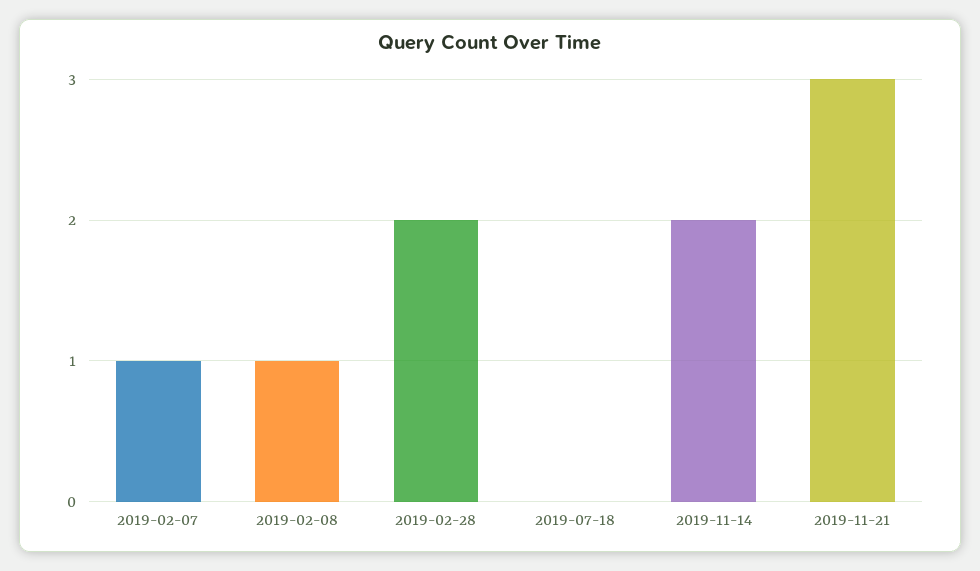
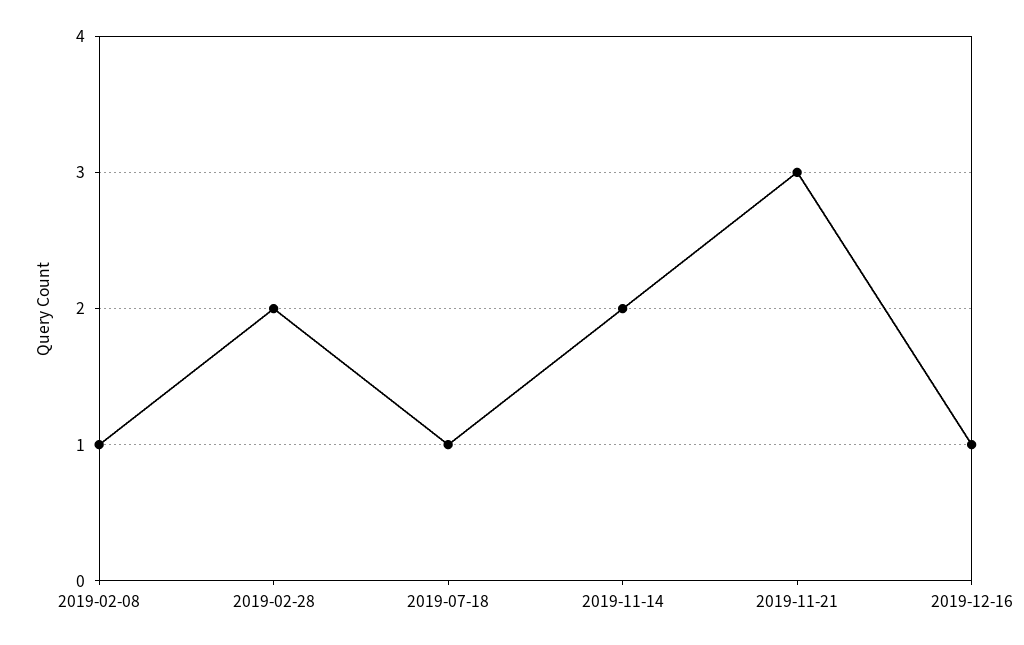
2019-02-07: 1 -> none
2019-07-18: 0 -> 1
2019-12-16: none -> 1

